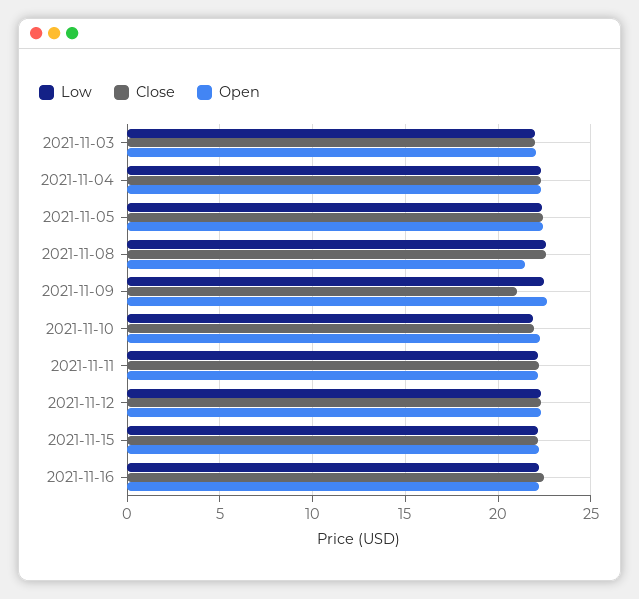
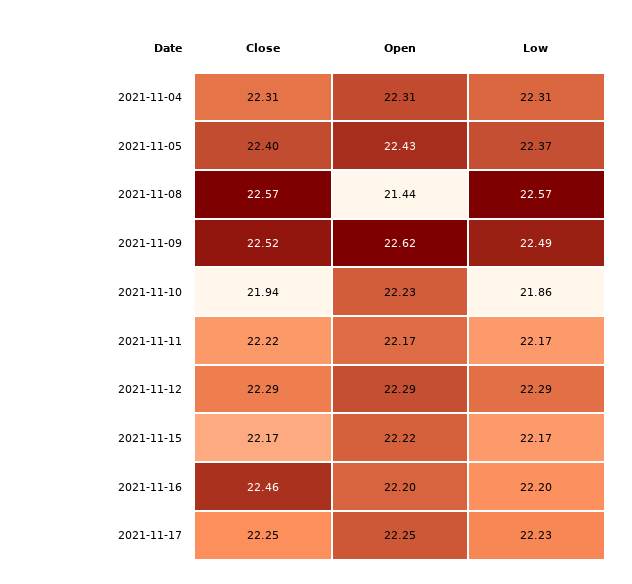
Low, 2021-11-03: 22 -> none
Close, 2021-11-03: 22 -> none
Open, 2021-11-03: 22 -> none
Close, 2021-11-09: 21 -> 22.52
Close, 2021-11-17: none -> 22.25
Open, 2021-11-17: none -> 22.25
Low, 2021-11-17: none -> 22.23

